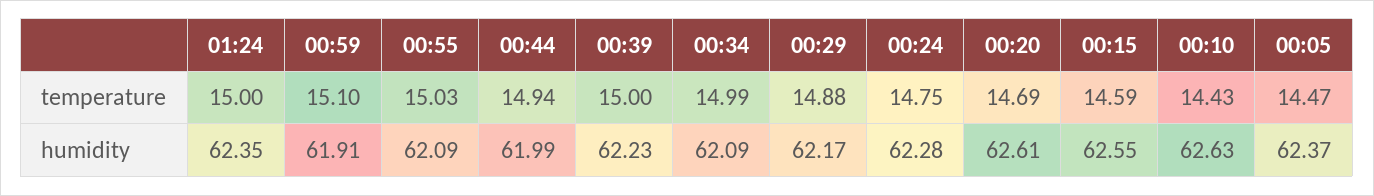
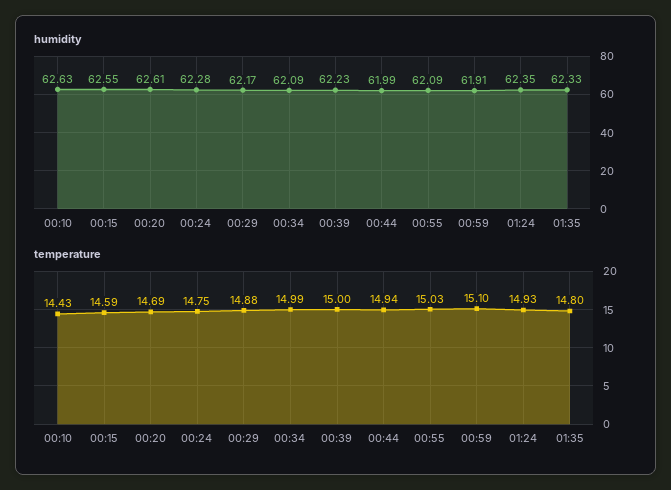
temperature, 01:24: 15 -> 14.93
temperature, 00:05: 14.47 -> none
humidity, 00:05: 62.37 -> none
humidity, 01:35: none -> 62.33
temperature, 01:35: none -> 14.8

